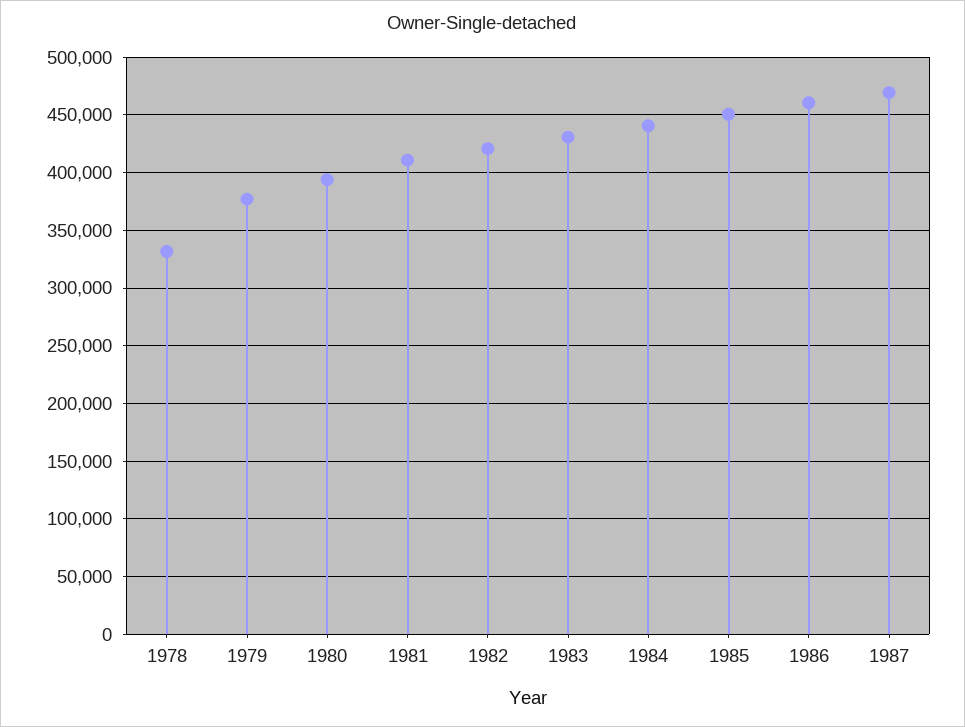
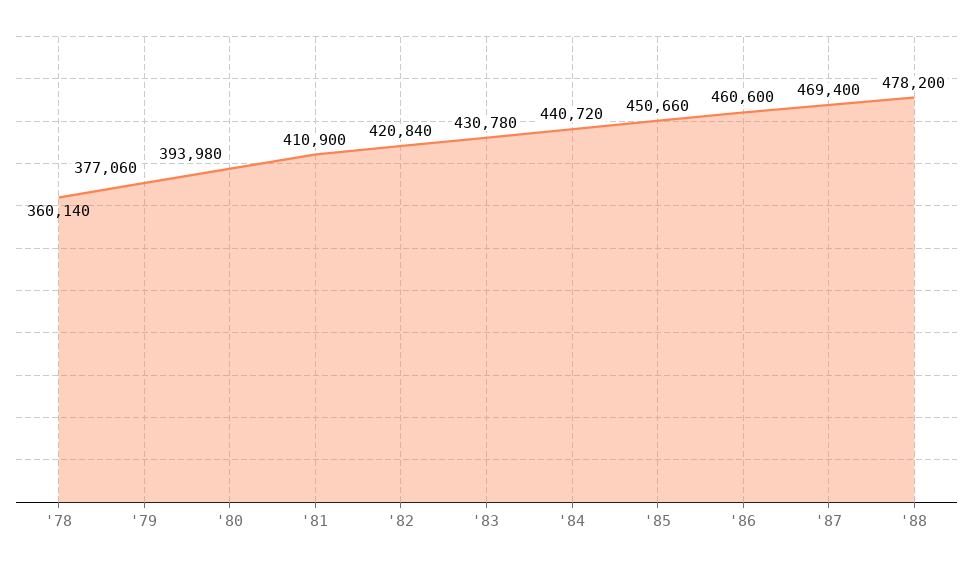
1978: 330000 -> 360140
'88: none -> 478200

